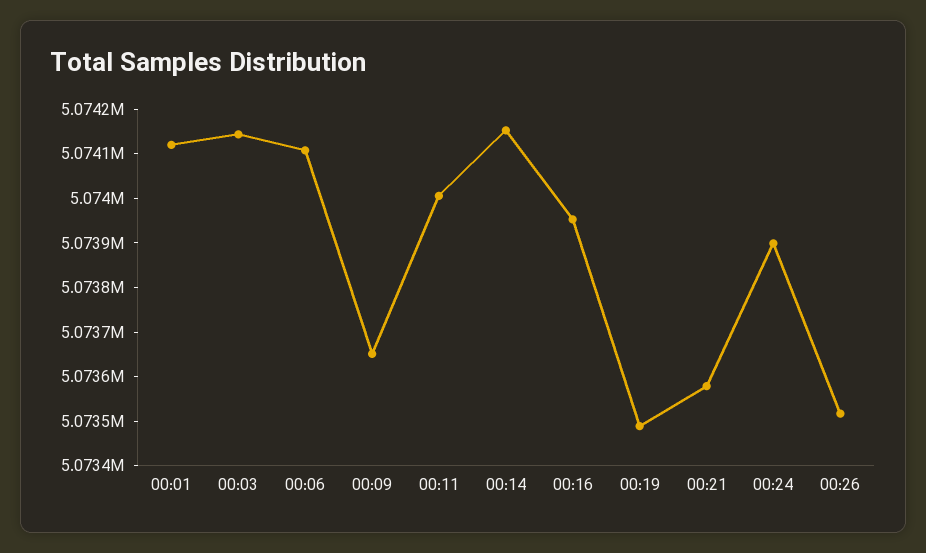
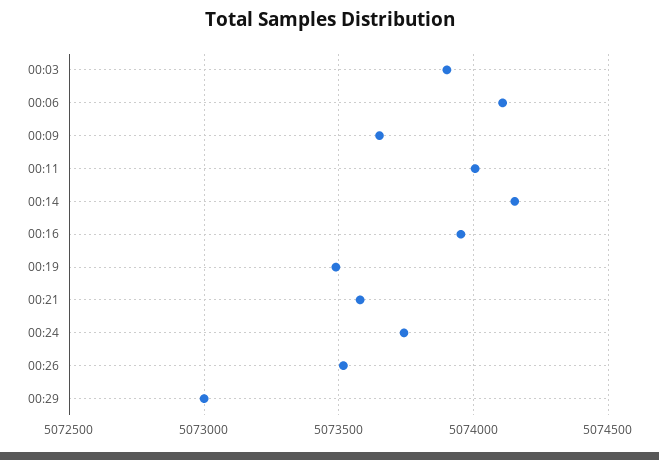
00:01: 5074120 -> none
00:03: 5074140 -> 5073900
00:24: 5073900 -> 5073750
00:29: none -> 5073000

